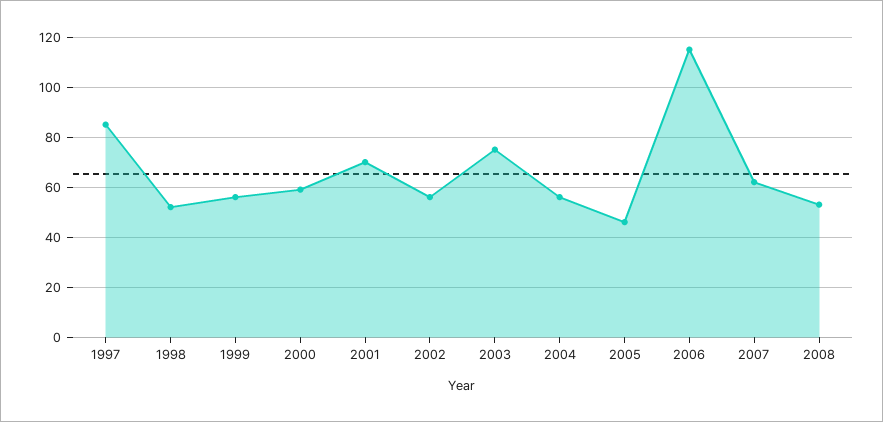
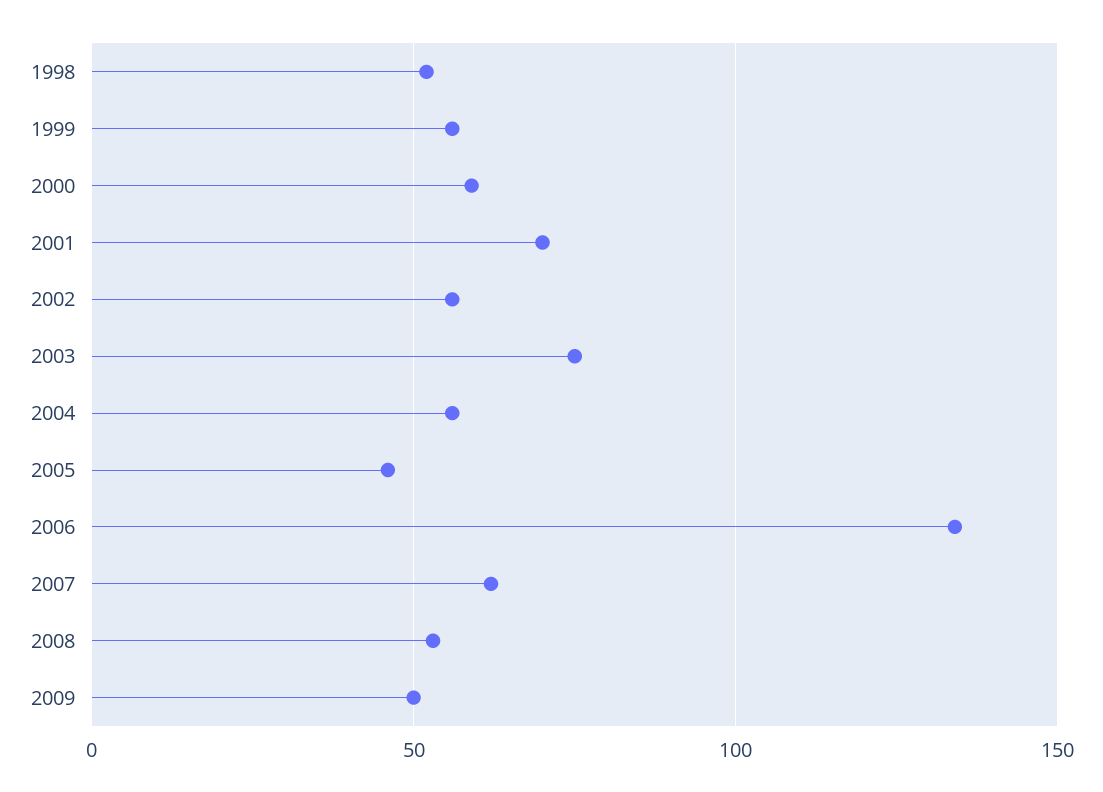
1997: 85 -> none
2006: 115 -> 135
2009: none -> 50

